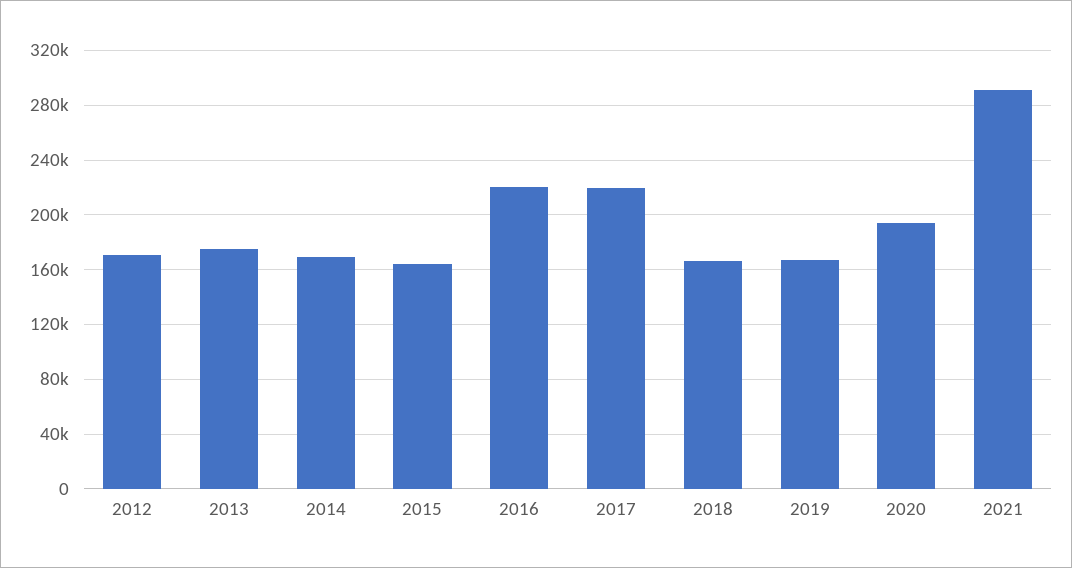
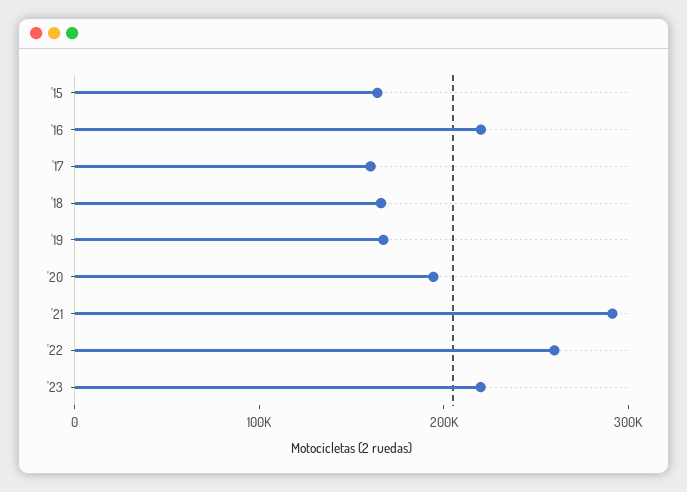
2012: 170000 -> none
2013: 175000 -> none
2014: 170000 -> none
2017: 220000 -> 160000
'22: none -> 260000
'23: none -> 220000

